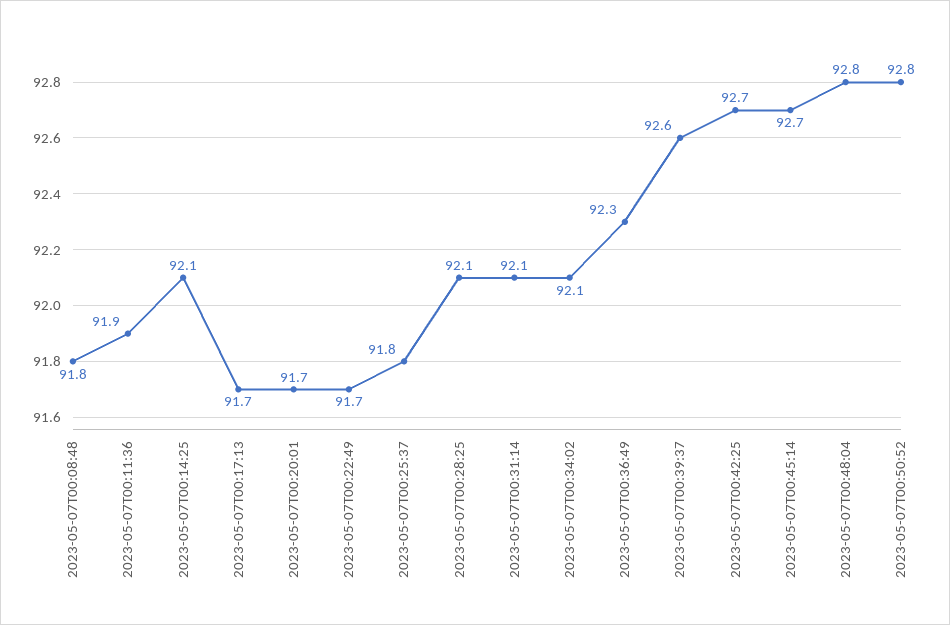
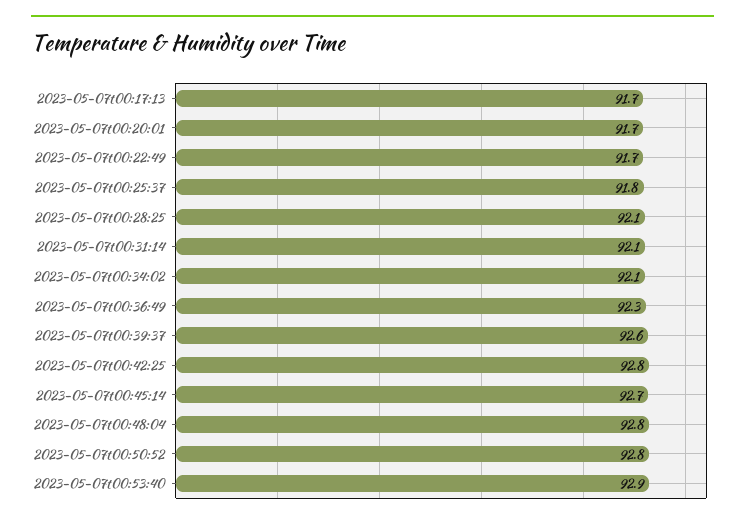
2023-05-07T00:08:48: 91.8 -> none
2023-05-07T00:11:36: 91.9 -> none
2023-05-07T00:14:25: 92.1 -> none
2023-05-07T00:42:25: 92.7 -> 92.8
2023-05-07t00:53:40: none -> 92.9

